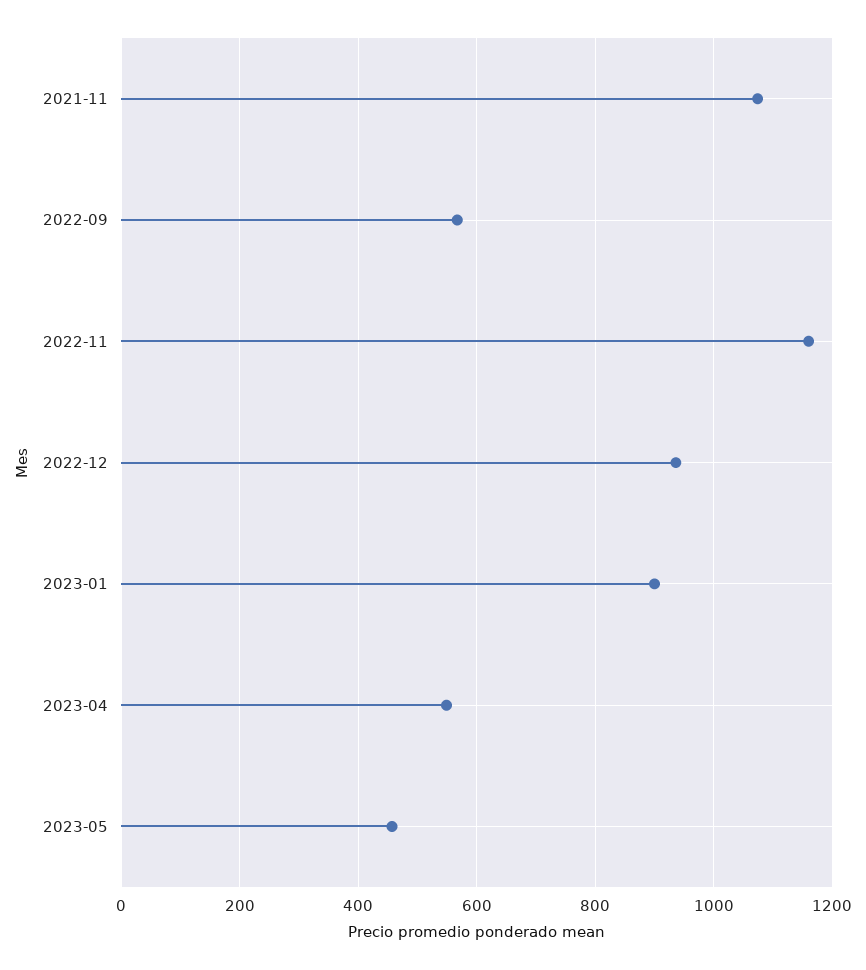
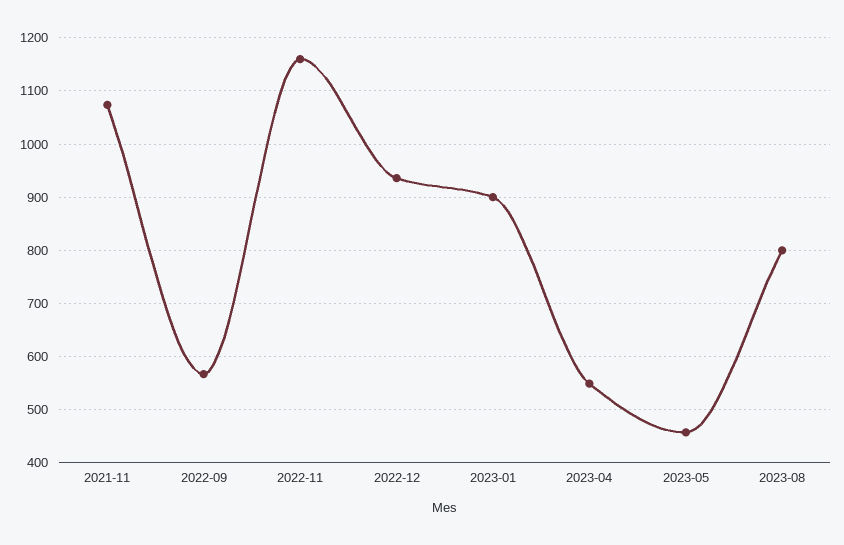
2023-08: none -> 800

